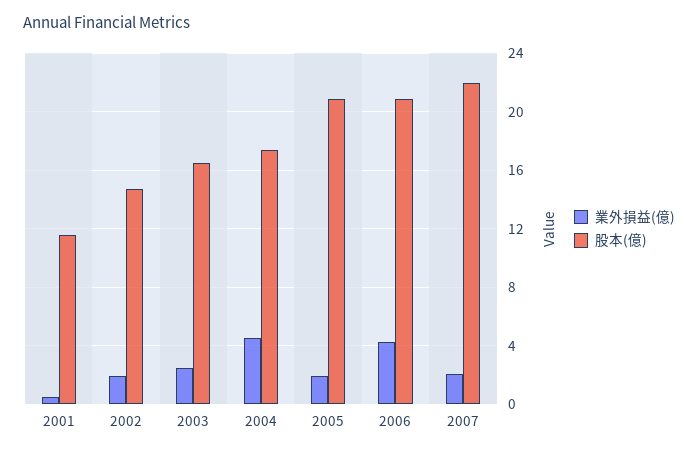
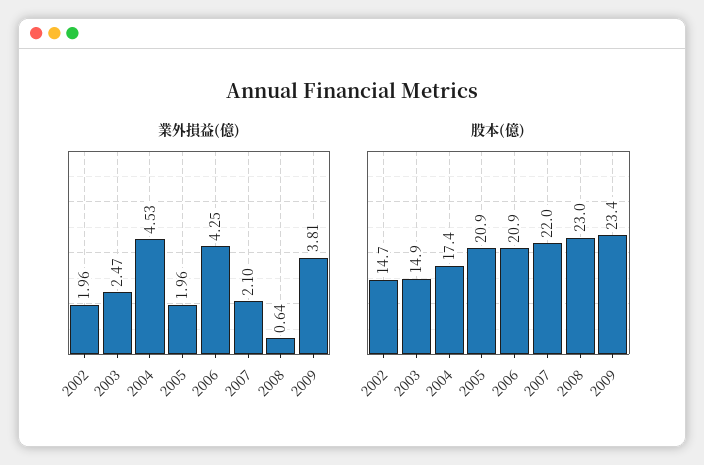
業外損益(億), 2001: 0.5 -> none
股本(億), 2001: 11.5 -> none
股本(億), 2003: 16.5 -> 14.9
業外損益(億), 2008: none -> 0.64
業外損益(億), 2009: none -> 3.81
股本(億), 2008: none -> 23
股本(億), 2009: none -> 23.4

